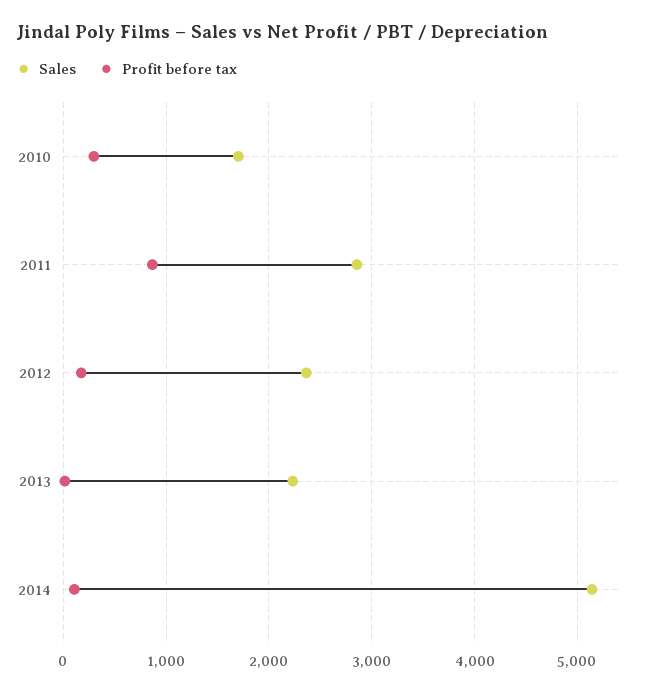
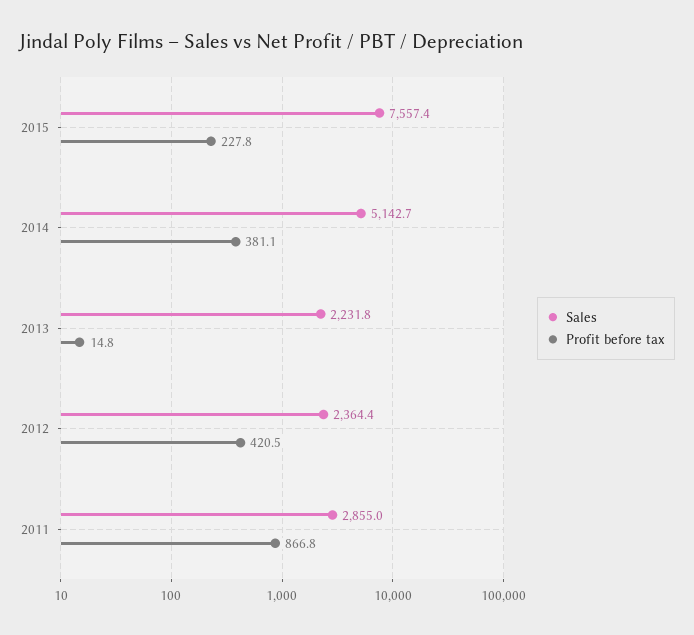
Sales, 2010: 1700 -> none
Profit before tax, 2010: 300 -> none
Profit before tax, 2012: 200 -> 420.5
Profit before tax, 2014: 100 -> 381.1
Sales, 2015: none -> 7557.4
Profit before tax, 2015: none -> 227.8

